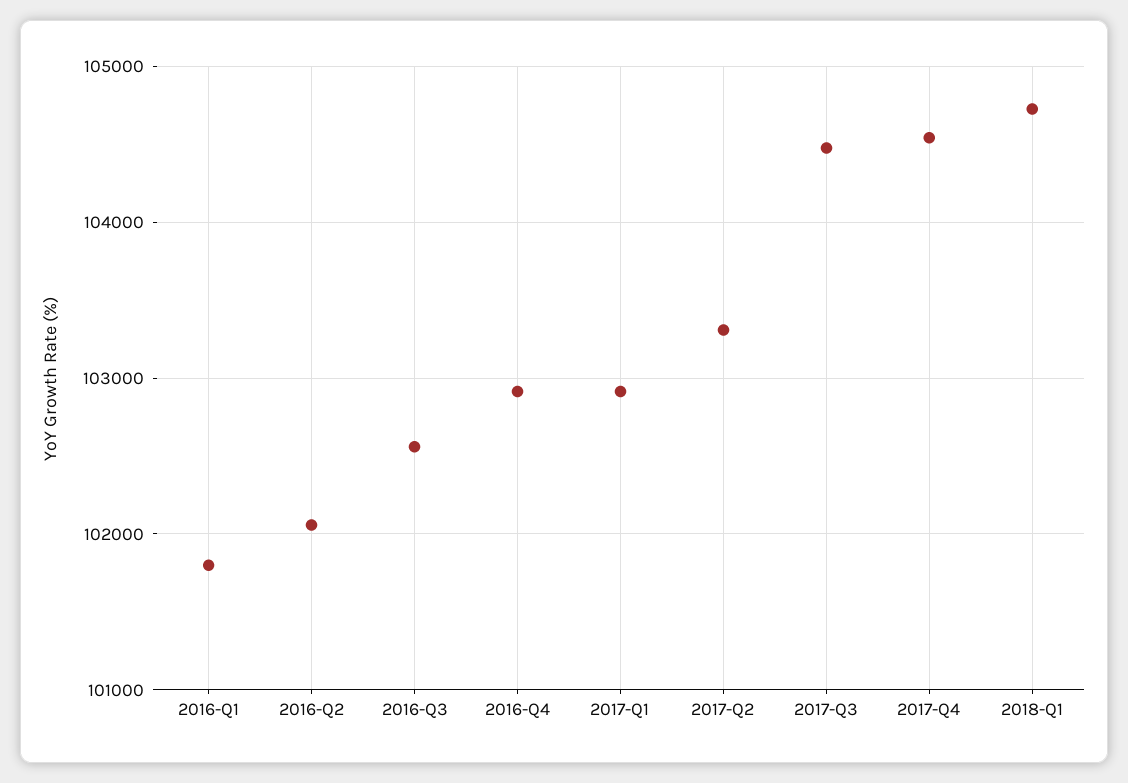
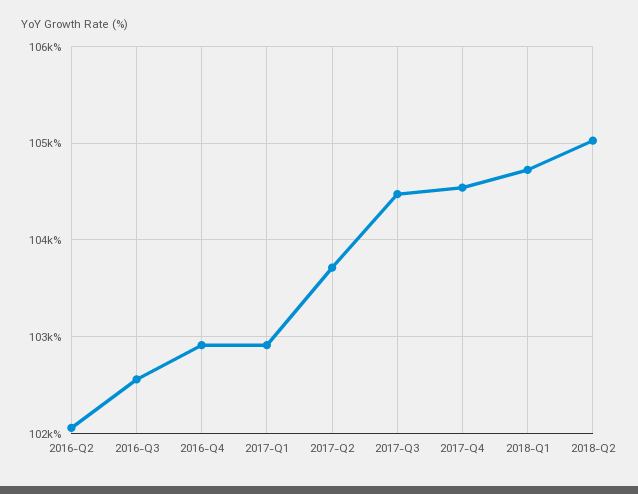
2016-Q1: 101800 -> none
2017-Q2: 103300 -> 103700
2018-Q2: none -> 105000

